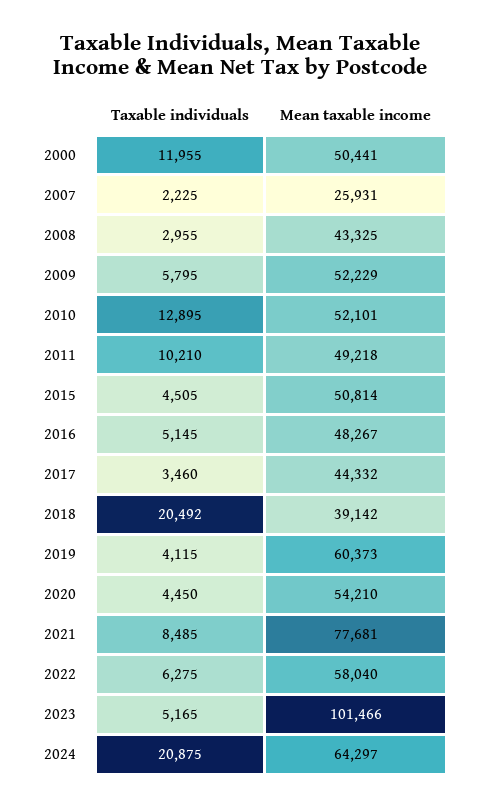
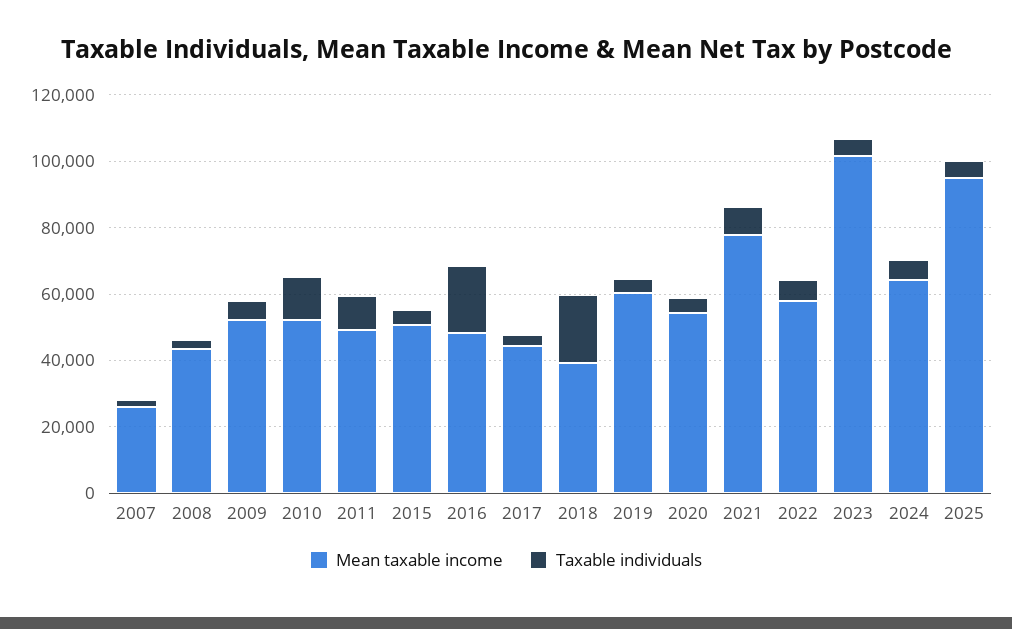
Taxable individuals, 2000: 11955 -> none
Mean taxable income, 2000: 50441 -> none
Taxable individuals, 2016: 5145 -> 20000
Taxable individuals, 2024: 20875 -> 5000
Mean taxable income, 2025: none -> 95000
Taxable individuals, 2025: none -> 5000

